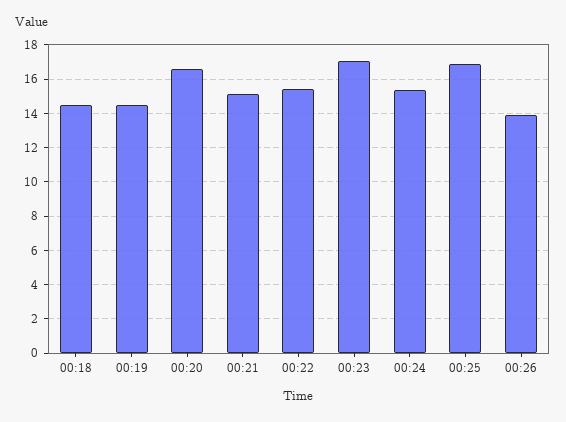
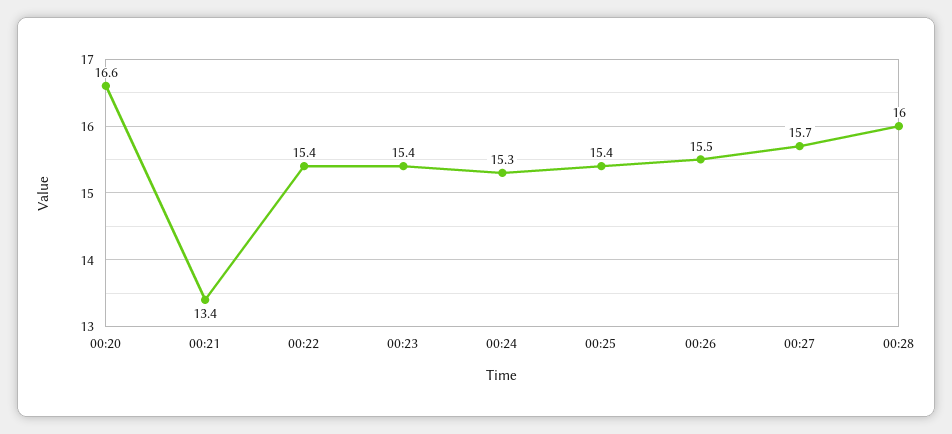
00:18: 14.5 -> none
00:19: 14.5 -> none
00:21: 15 -> 13.4
00:23: 17 -> 15.4
00:25: 17 -> 15.4
00:26: 14 -> 15.5
00:27: none -> 15.7
00:28: none -> 16

